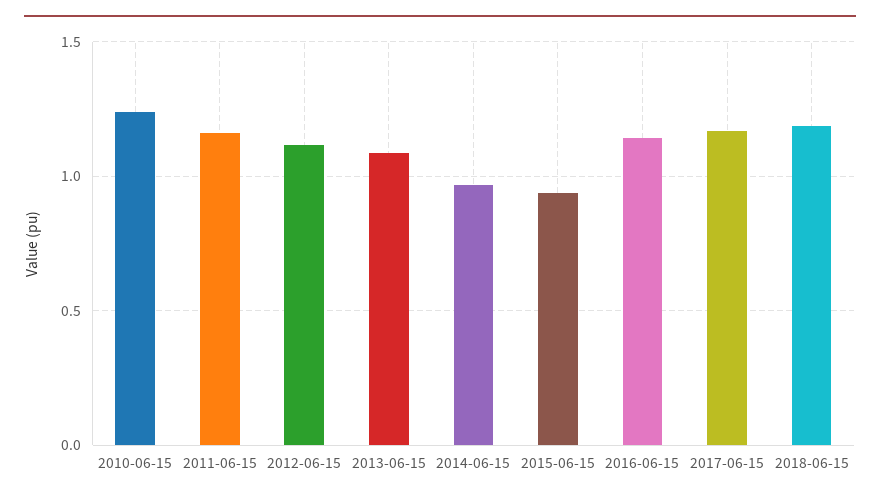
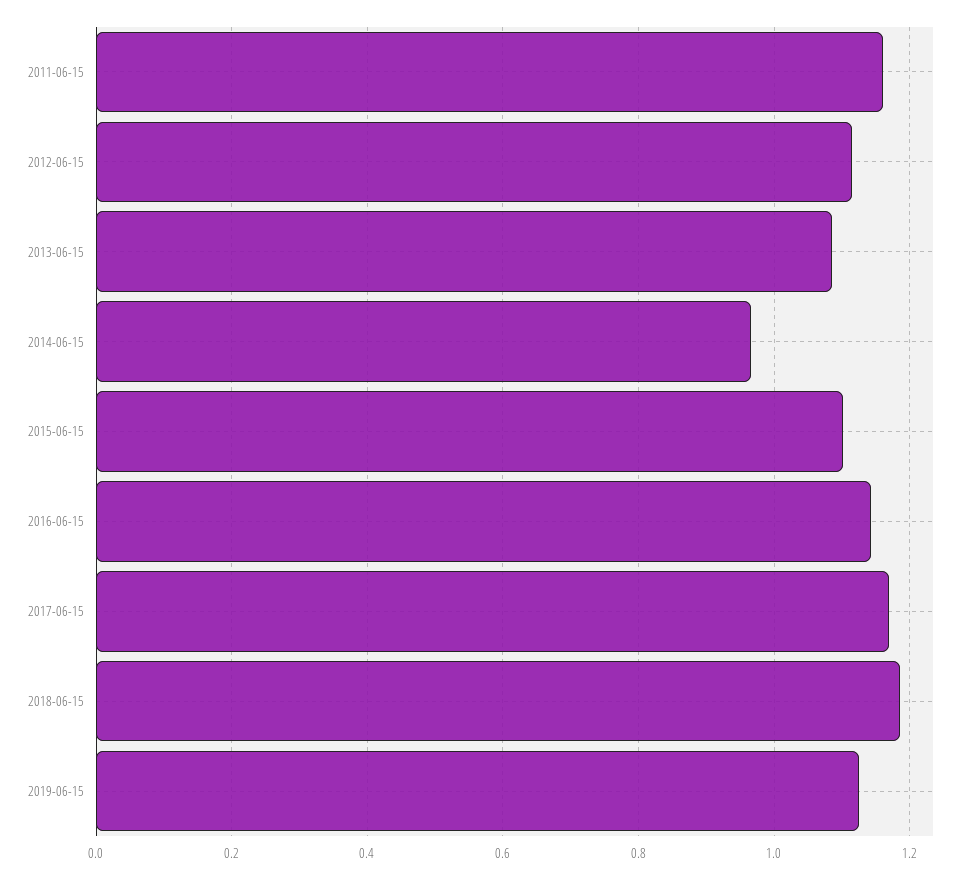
2010-06-15: 1.25 -> none
2015-06-15: 0.95 -> 1.1
2019-06-15: none -> 1.12

